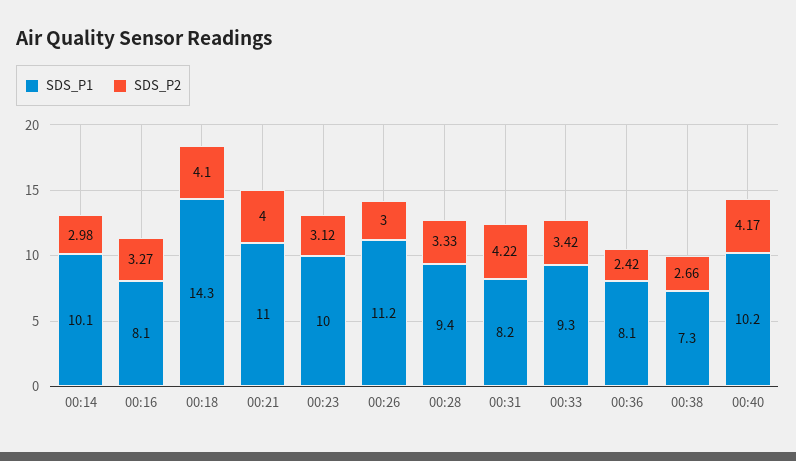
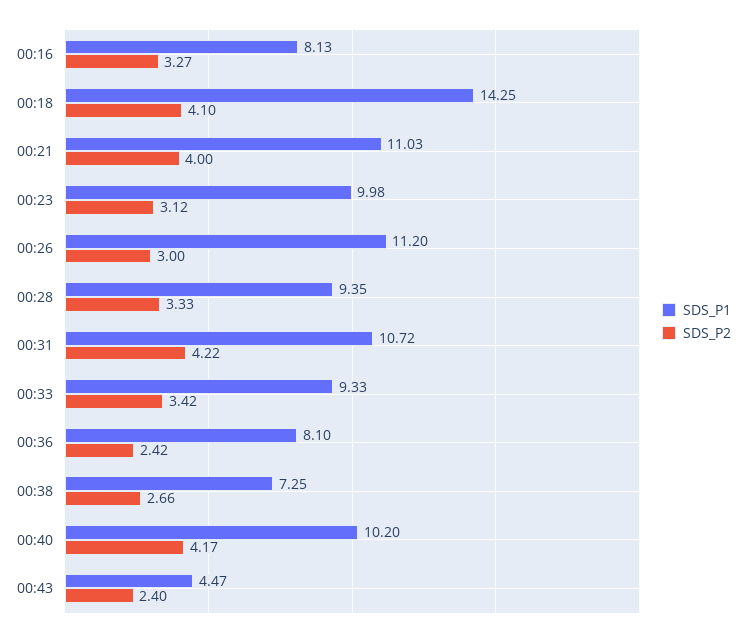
SDS_P1, 00:14: 10.1 -> none
SDS_P2, 00:14: 2.98 -> none
SDS_P1, 00:31: 8.2 -> 10.72
SDS_P1, 00:43: none -> 4.47
SDS_P2, 00:43: none -> 2.4

